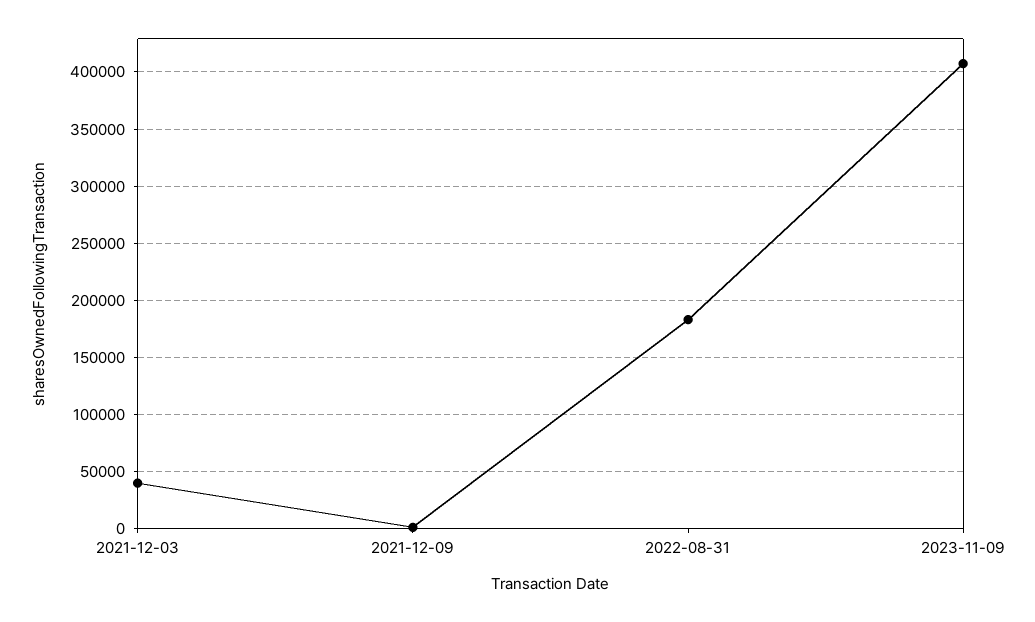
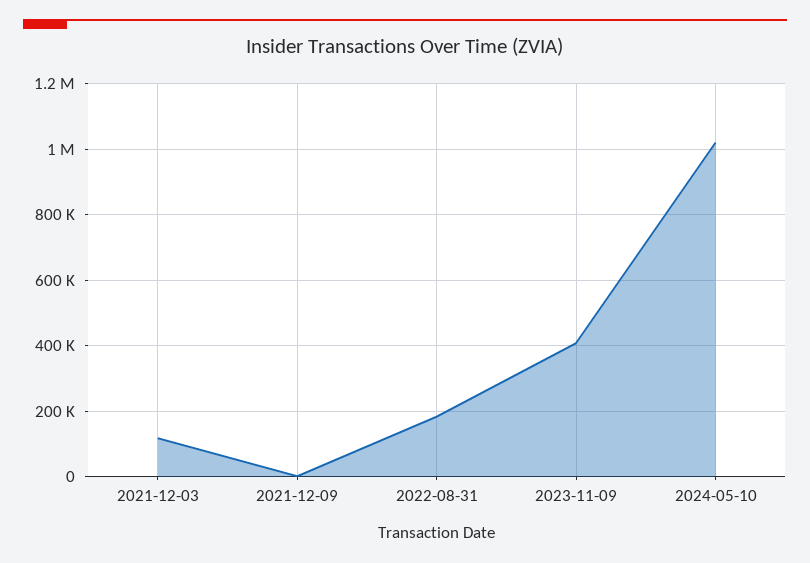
2021-12-03: 40000 -> 120000
2024-05-10: none -> 1020000

